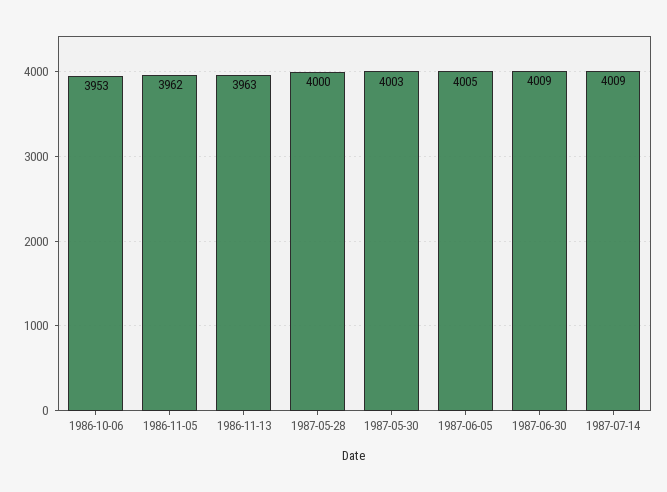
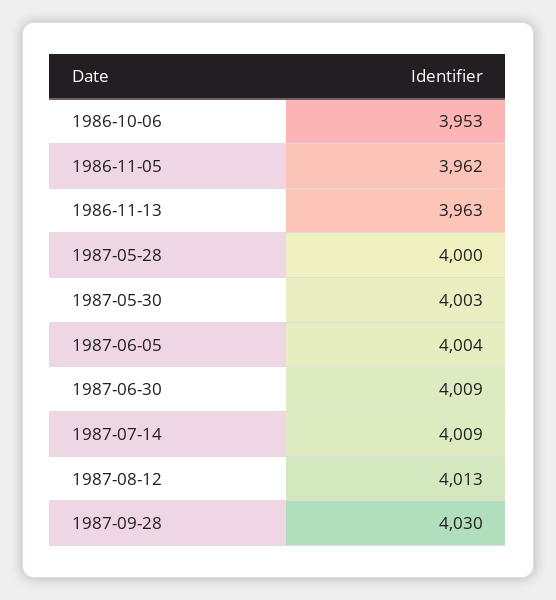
1987-06-05: 4005 -> 4004
1987-08-12: none -> 4013
1987-09-28: none -> 4030

